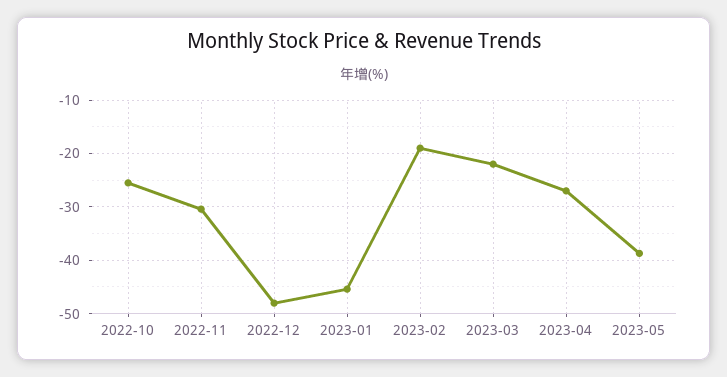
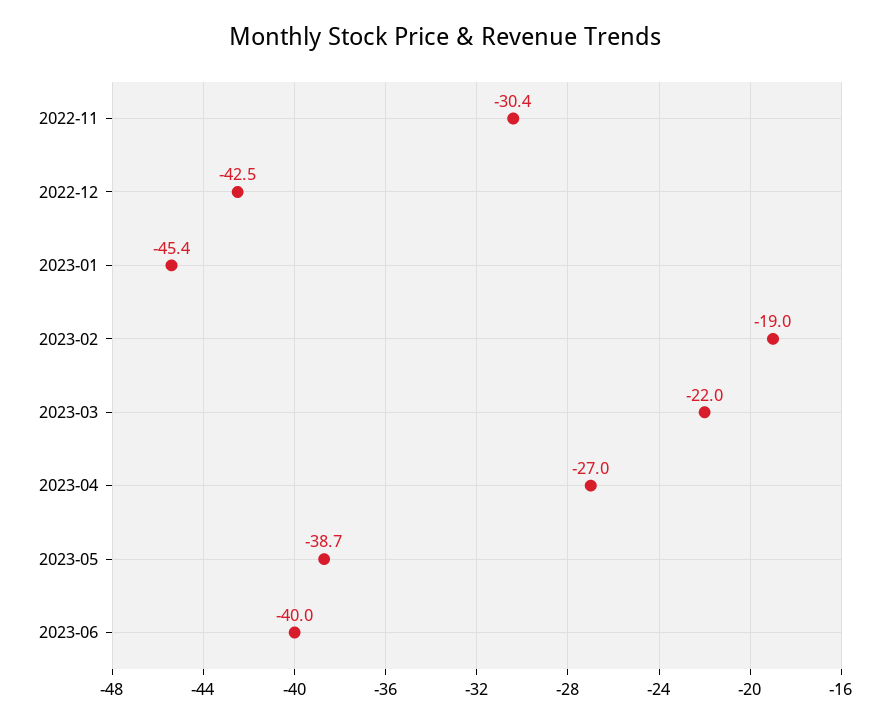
2022-10: -26 -> none
2022-12: -48 -> -42.5
2023-06: none -> -40

